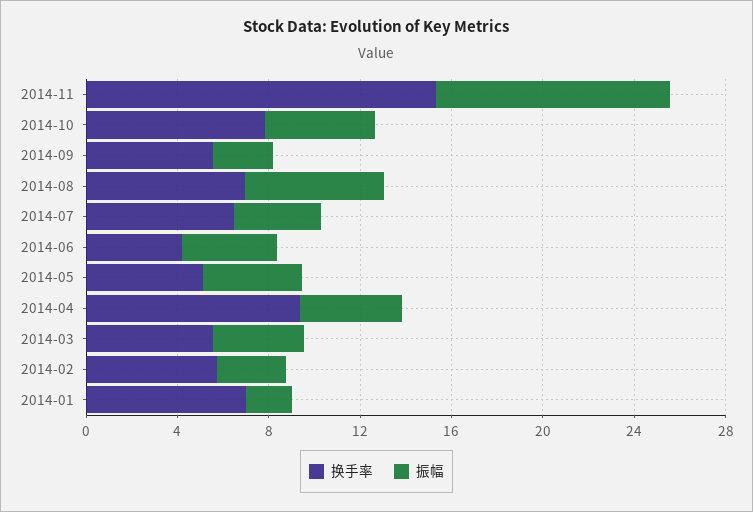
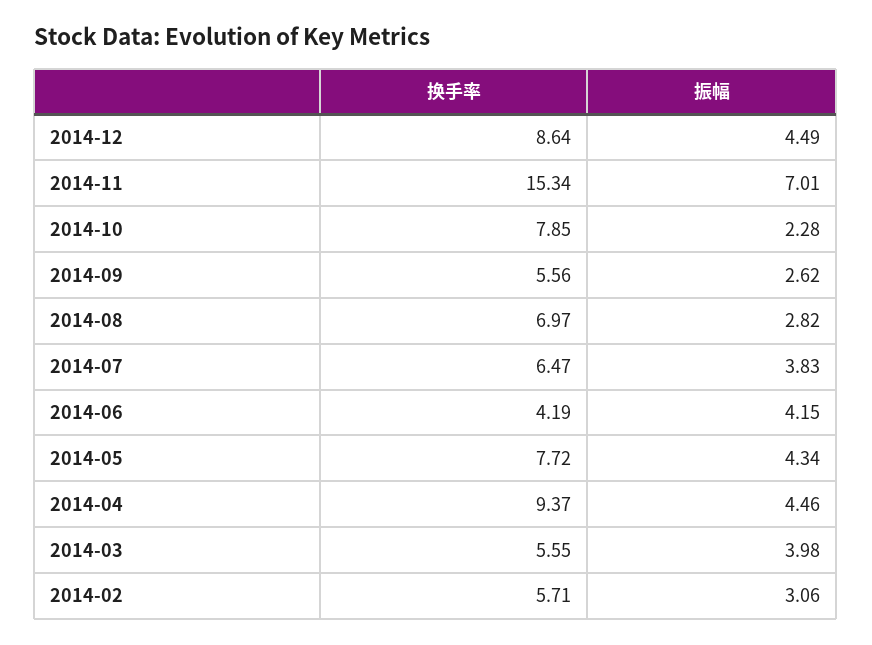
振幅, 2014-11: 10 -> 7.01
振幅, 2014-10: 5 -> 2.28
振幅, 2014-08: 6 -> 2.82
换手率, 2014-05: 5 -> 7.72
换手率, 2014-01: 7 -> none
振幅, 2014-01: 2 -> none
换手率, 2014-12: none -> 8.64
振幅, 2014-12: none -> 4.49

